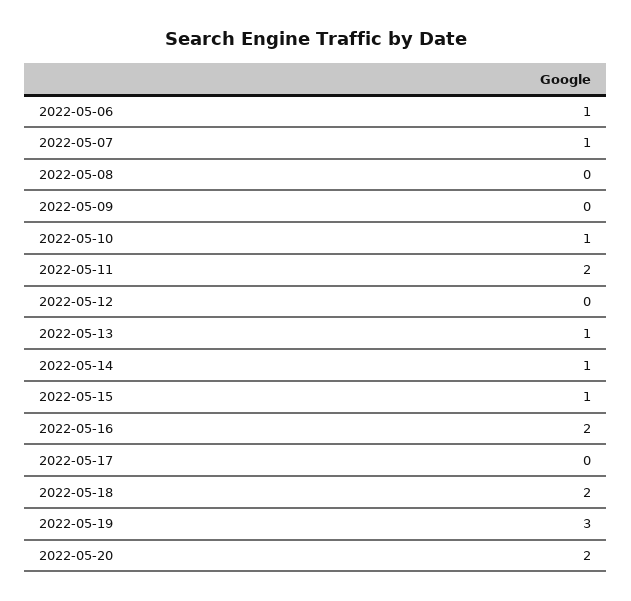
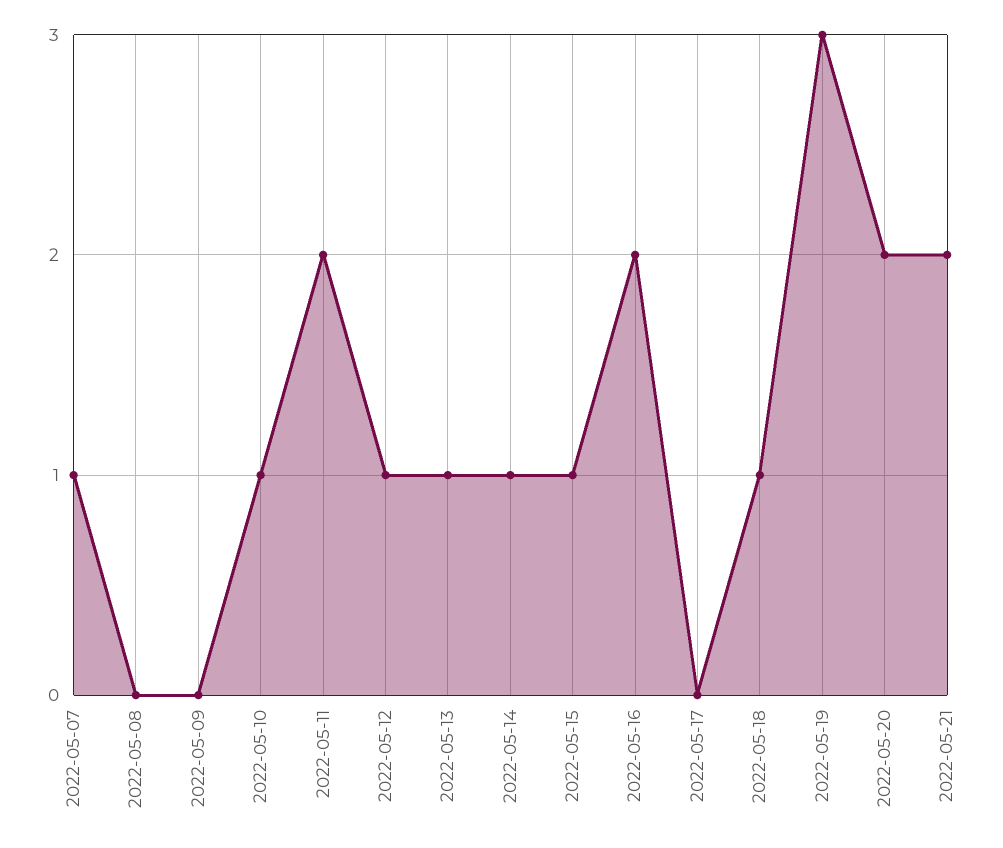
2022-05-06: 1 -> none
2022-05-12: 0 -> 1
2022-05-18: 2 -> 1
2022-05-21: none -> 2

